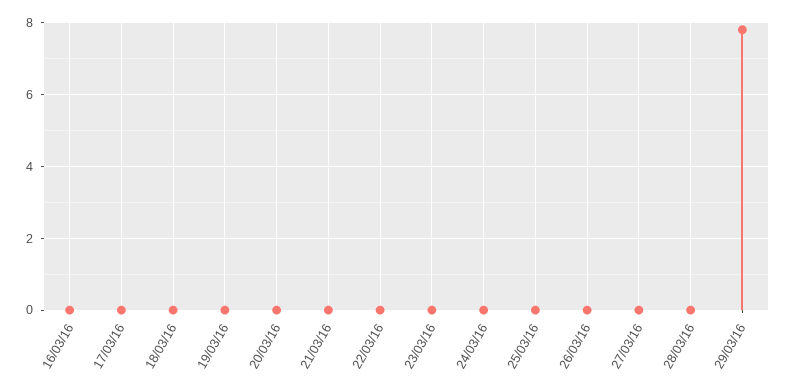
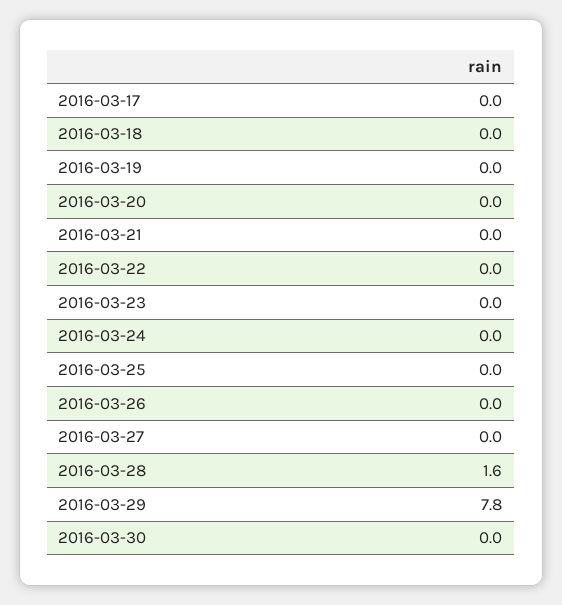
16/03/16: 0 -> none
28/03/16: 0 -> 1.6
2016-03-30: none -> 0

